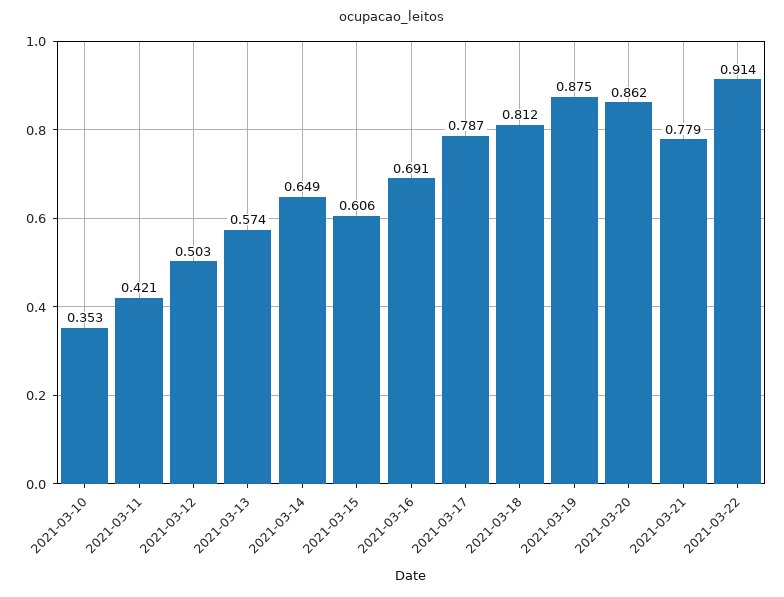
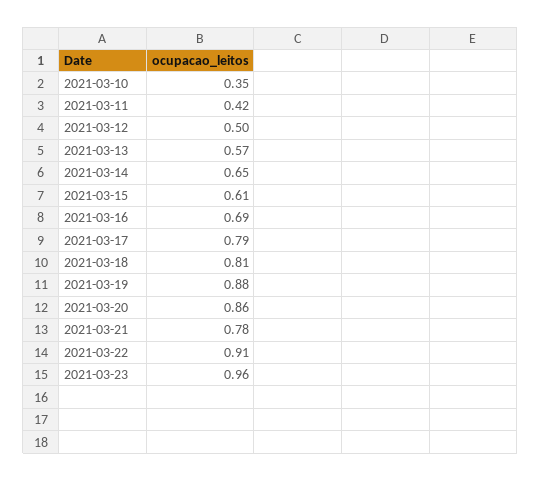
2021-03-23: none -> 0.96

